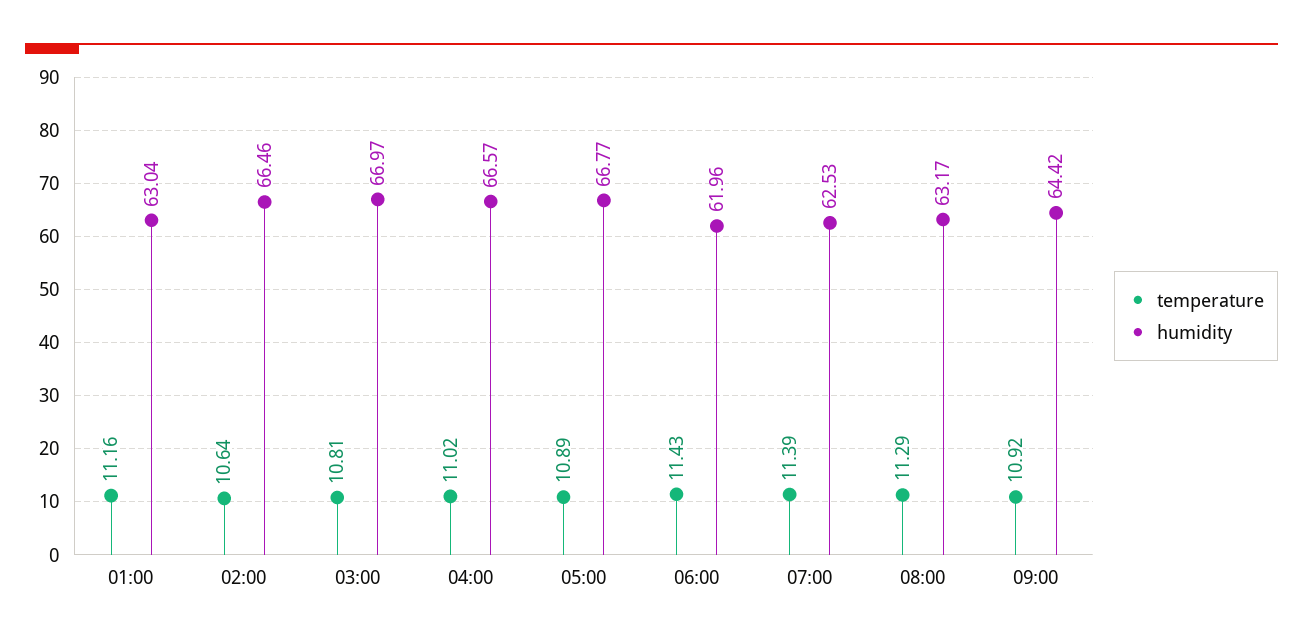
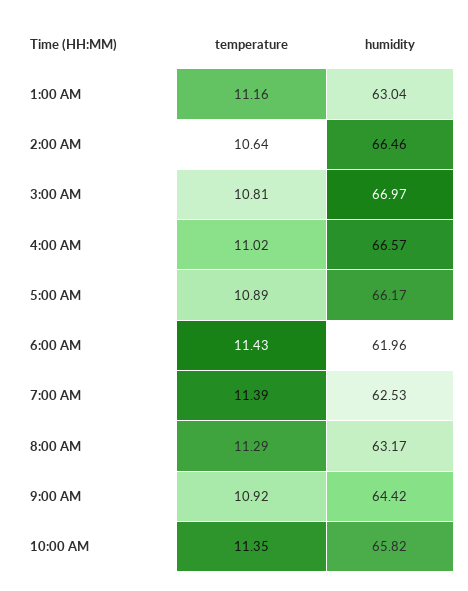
humidity, 05:00: 66.77 -> 66.17
temperature, 10:00 AM: none -> 11.35
humidity, 10:00 AM: none -> 65.82

